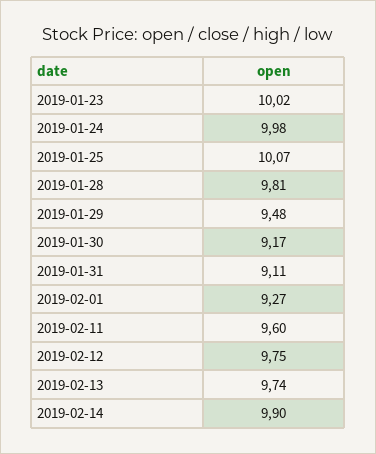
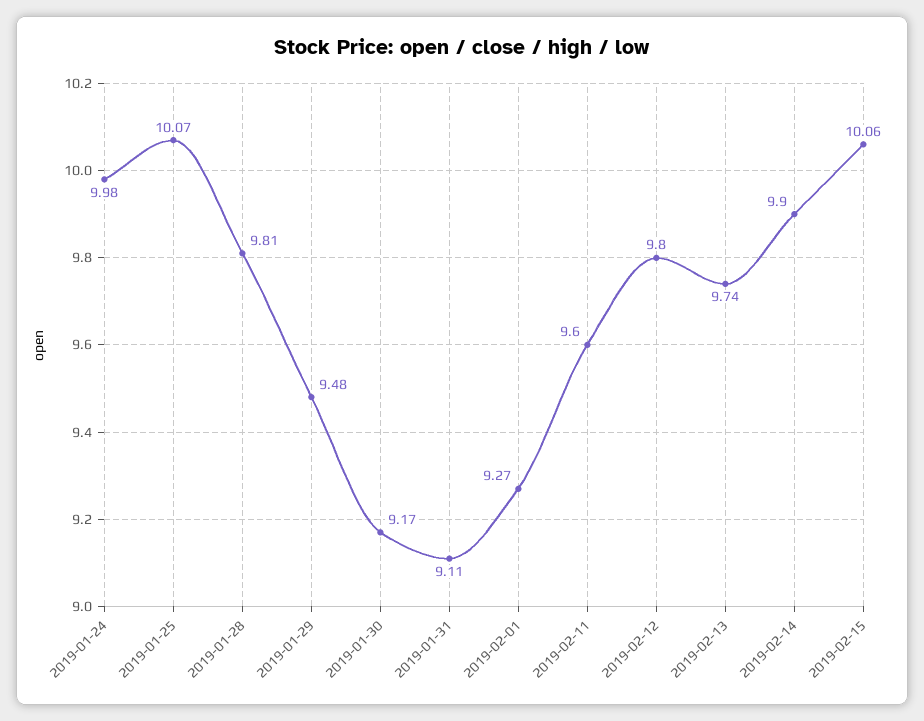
2019-01-23: 10.02 -> none
2019-02-12: 9.75 -> 9.8
2019-02-15: none -> 10.06

